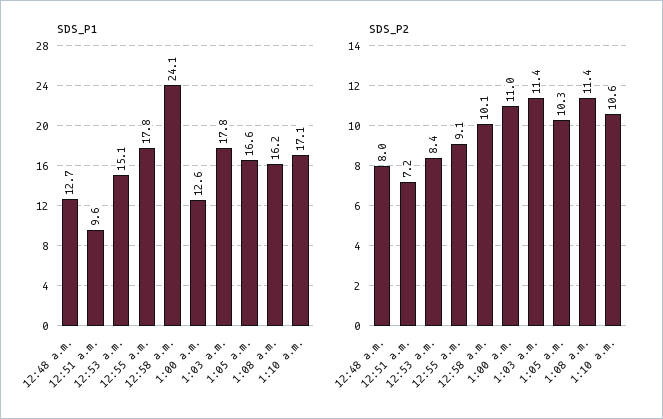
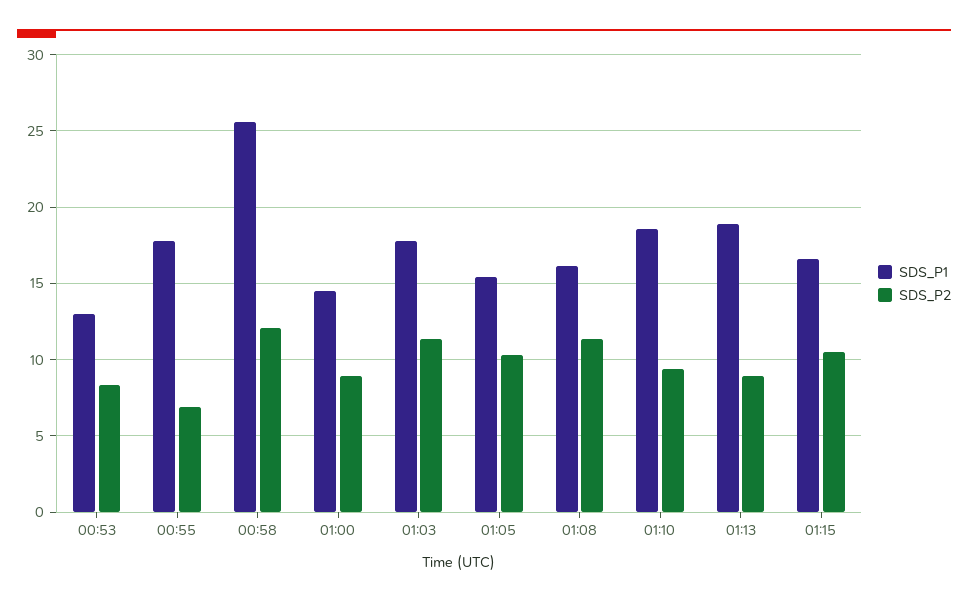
SDS_P1, 12:48 a.m.: 12.7 -> none
SDS_P1, 12:51 a.m.: 9.6 -> none
SDS_P1, 12:53 a.m.: 15.1 -> 13
SDS_P1, 12:58 a.m.: 24.1 -> 25.5
SDS_P1, 1:00 a.m.: 12.6 -> 14.5
SDS_P1, 1:05 a.m.: 16.6 -> 15.5
SDS_P1, 1:10 a.m.: 17.1 -> 18.5
SDS_P2, 12:48 a.m.: 8 -> none
SDS_P2, 12:51 a.m.: 7.2 -> none
SDS_P2, 12:55 a.m.: 9.1 -> 7
SDS_P2, 12:58 a.m.: 10.1 -> 12
SDS_P2, 1:00 a.m.: 11 -> 9
SDS_P2, 1:10 a.m.: 10.6 -> 9.5
SDS_P1, 01:13: none -> 19
SDS_P2, 01:13: none -> 9
SDS_P1, 01:15: none -> 16.5
SDS_P2, 01:15: none -> 10.5

